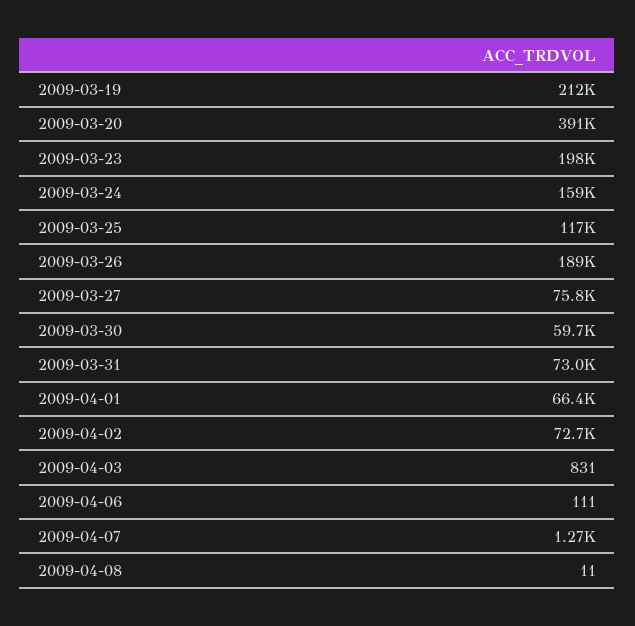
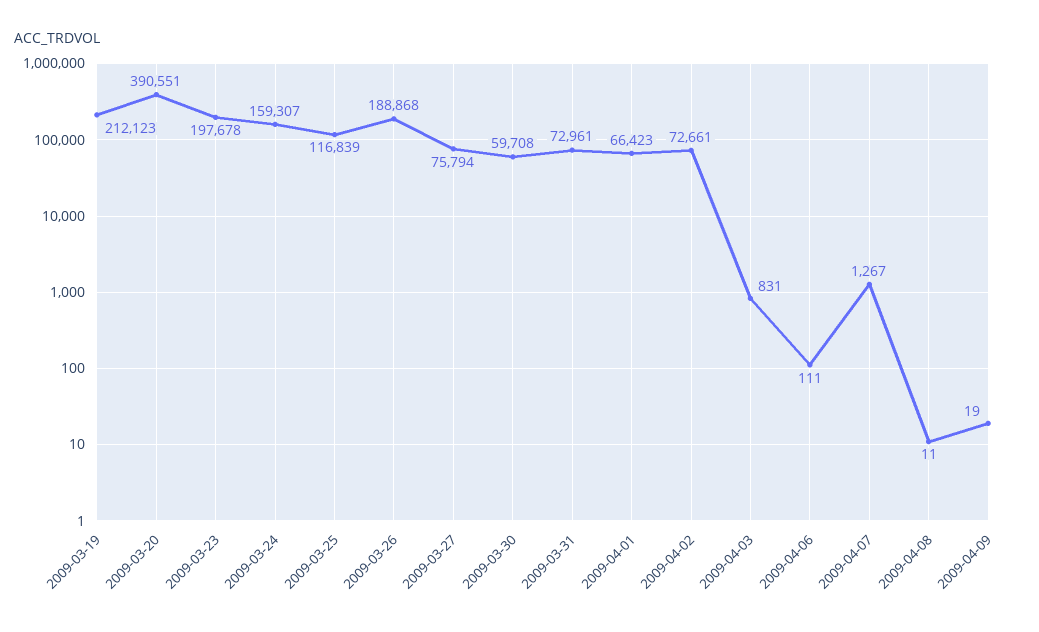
2009-04-09: none -> 19

